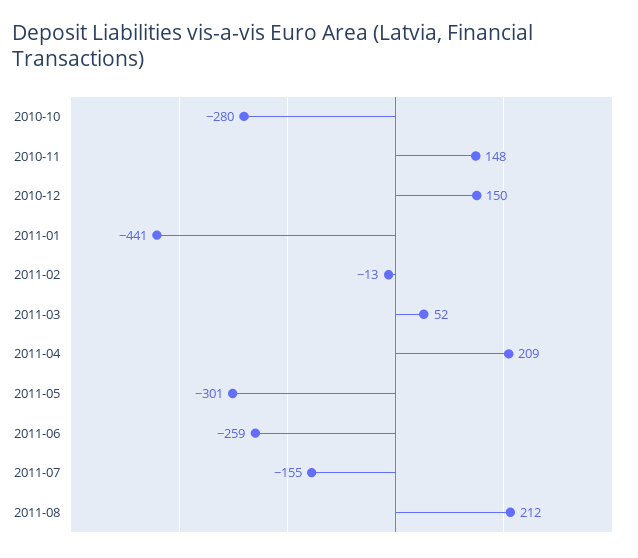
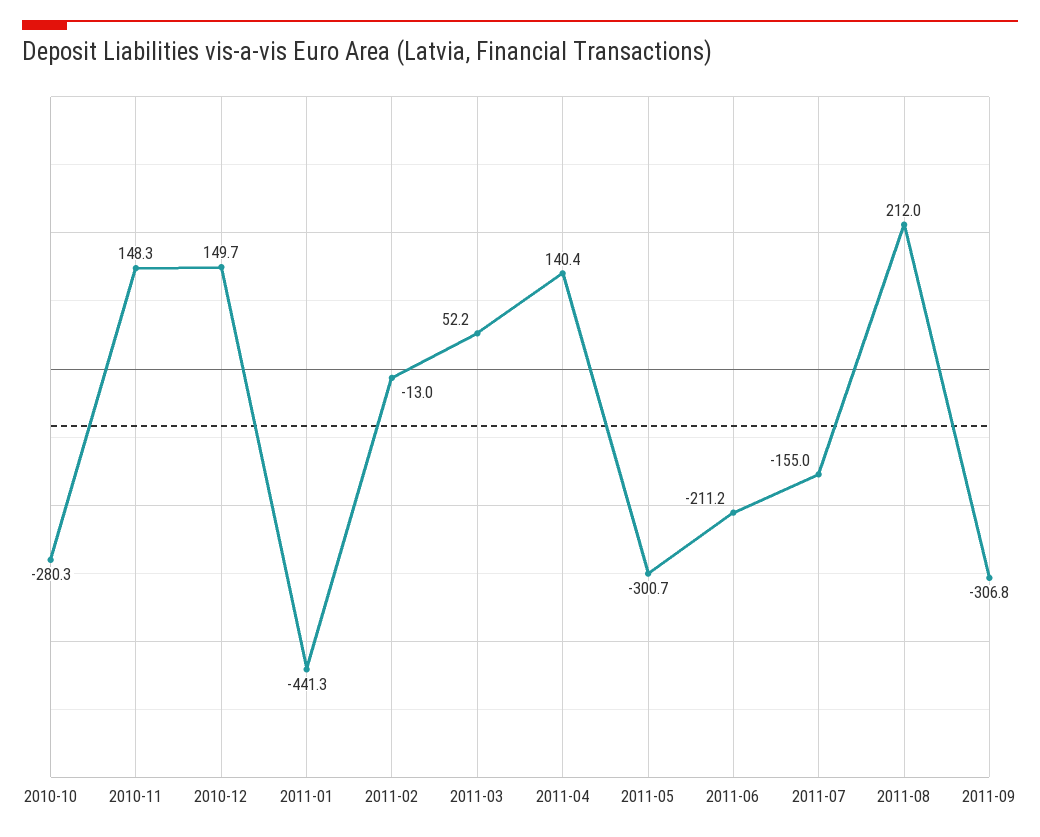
2011-04: 209 -> 140.4
2011-06: -259 -> -211.2
2011-09: none -> -306.8

